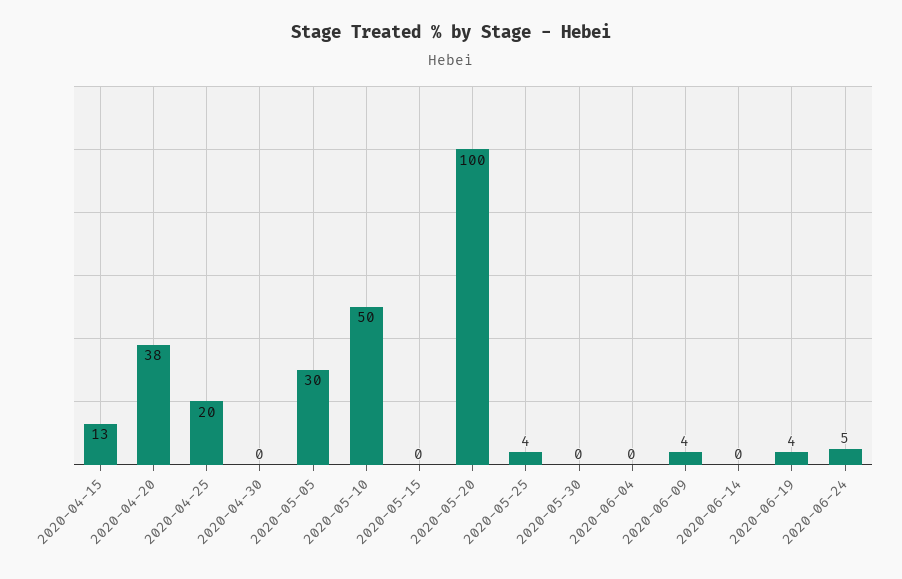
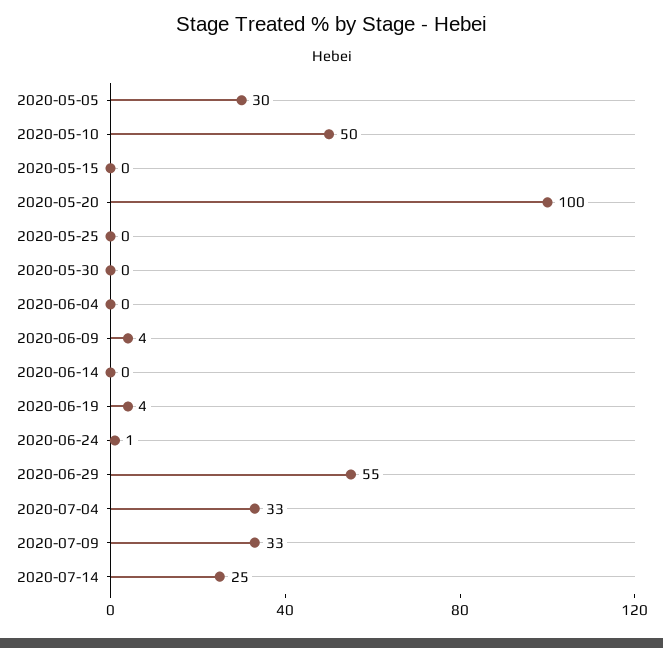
2020-04-15: 13 -> none
2020-04-20: 38 -> none
2020-04-25: 20 -> none
2020-04-30: 0 -> none
2020-05-25: 4 -> 0
2020-06-24: 5 -> 1
2020-06-29: none -> 55
2020-07-04: none -> 33
2020-07-09: none -> 33
2020-07-14: none -> 25

